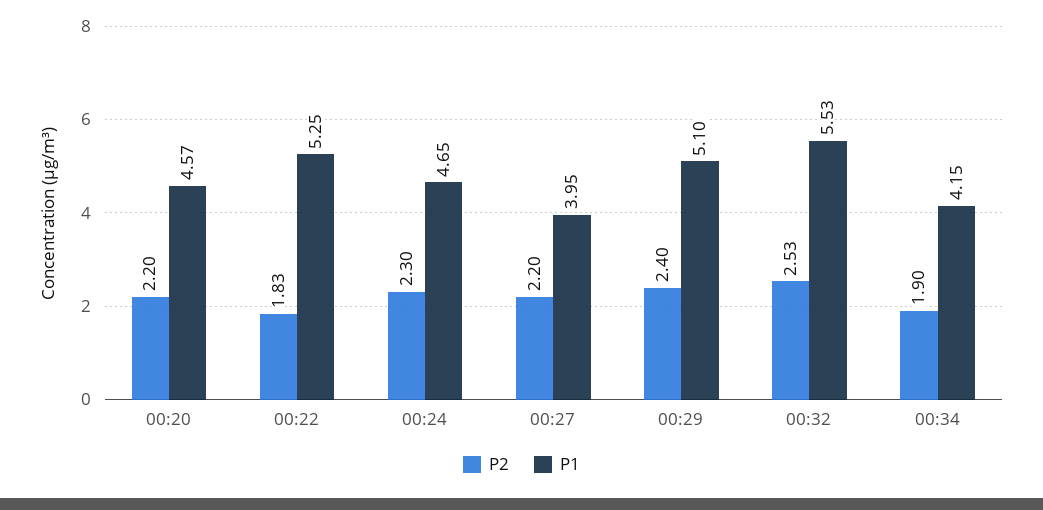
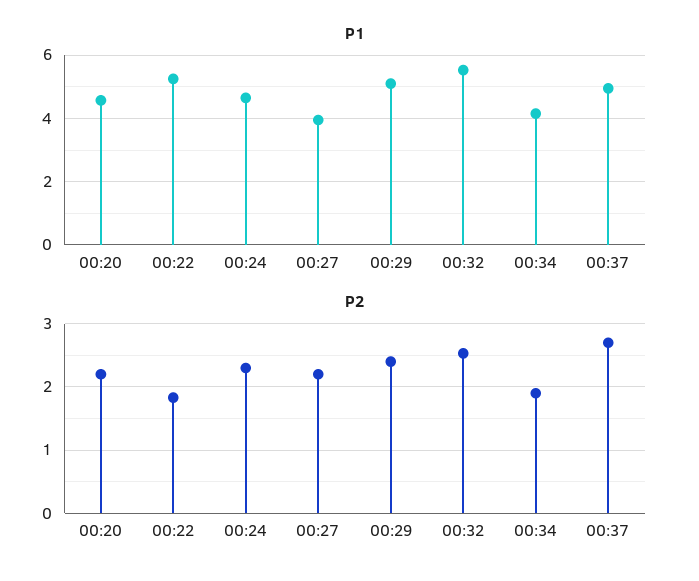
P1, 00:37: none -> 5
P2, 00:37: none -> 2.7

